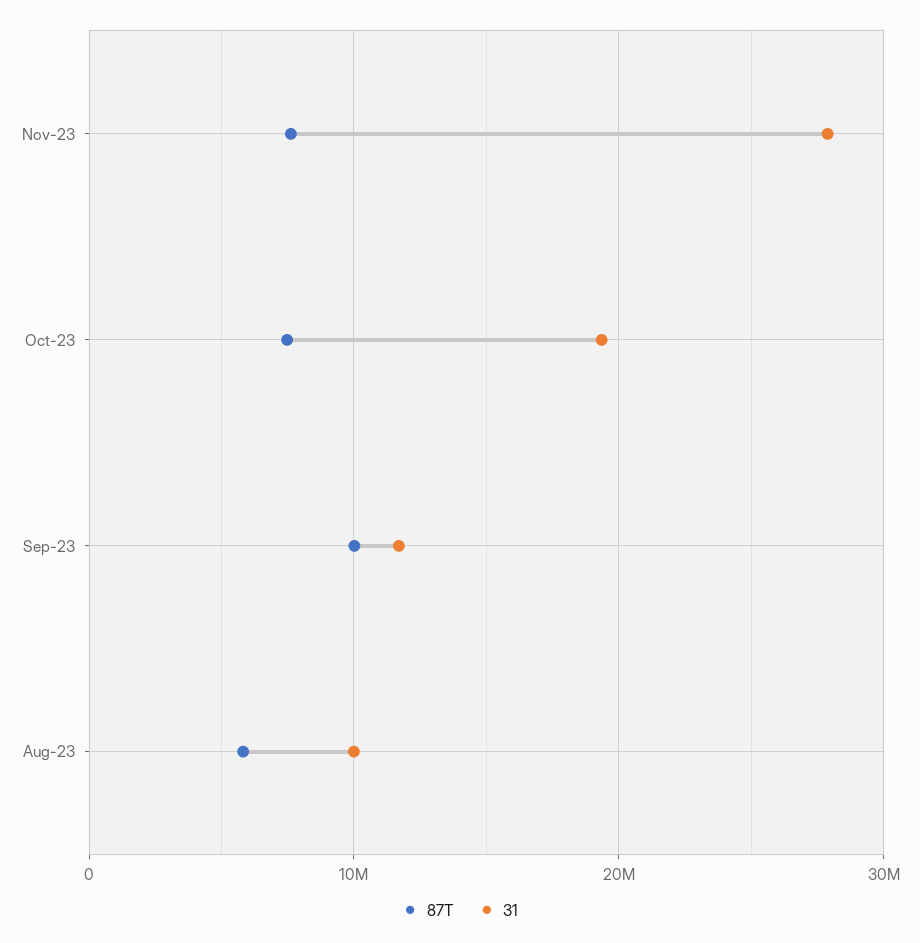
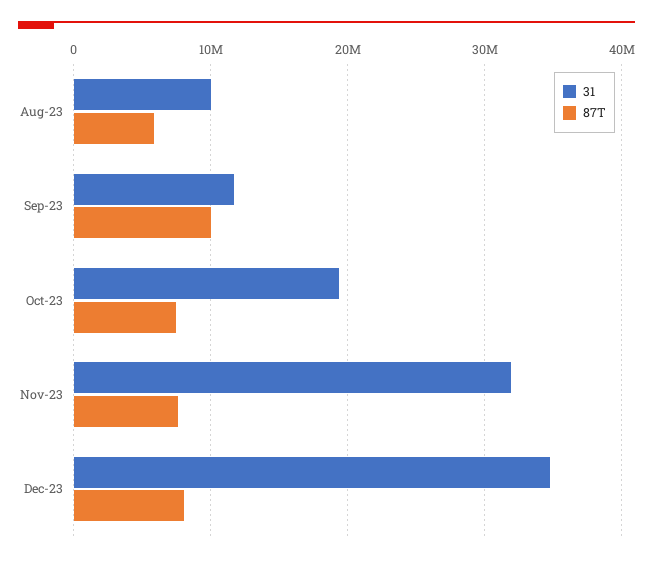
31, Nov-23: 28000000 -> 32000000
31, Dec-23: none -> 35000000
87T, Dec-23: none -> 8000000

